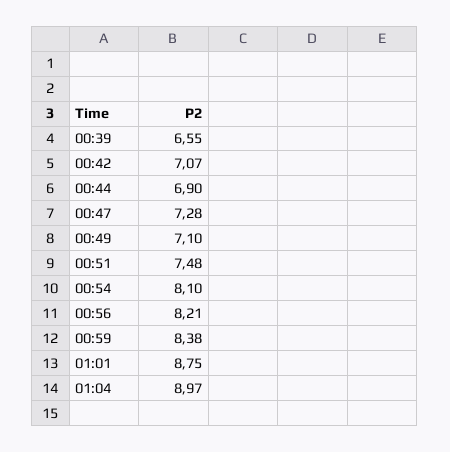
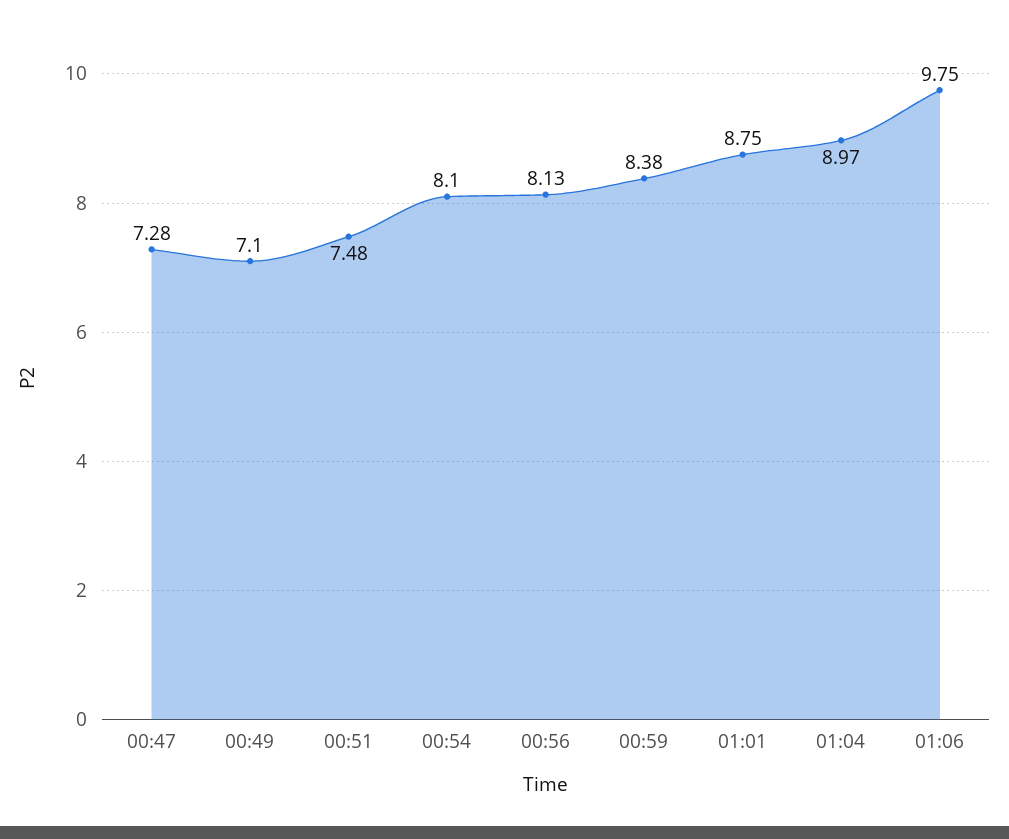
00:39: 6.55 -> none
00:42: 7.07 -> none
00:44: 6.9 -> none
00:56: 8.21 -> 8.13
01:06: none -> 9.75

